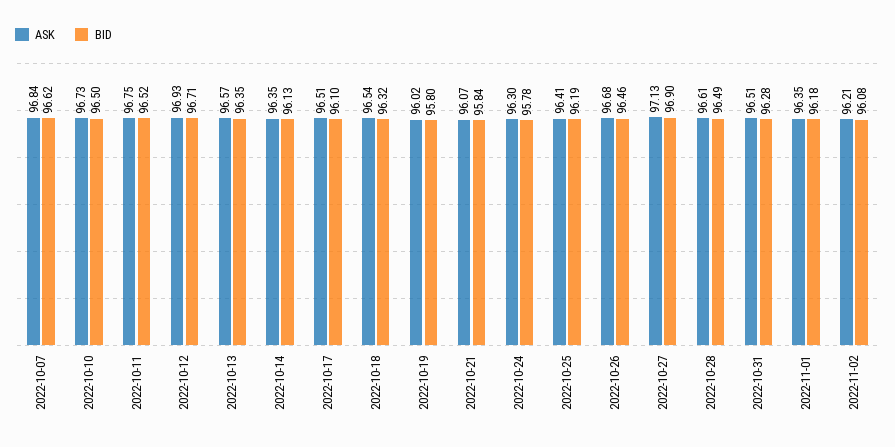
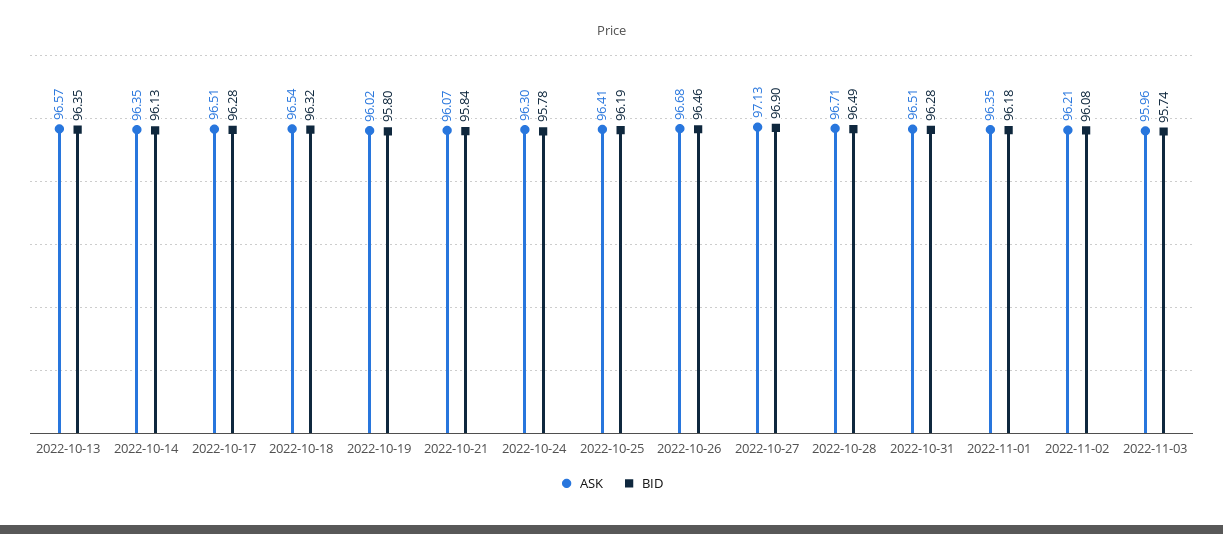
ASK, 2022-10-07: 96.84 -> none
BID, 2022-10-07: 96.62 -> none
ASK, 2022-10-10: 96.73 -> none
BID, 2022-10-10: 96.5 -> none
ASK, 2022-10-11: 96.75 -> none
BID, 2022-10-11: 96.52 -> none
ASK, 2022-10-12: 96.93 -> none
BID, 2022-10-12: 96.71 -> none
BID, 2022-10-17: 96.1 -> 96.28
ASK, 2022-10-28: 96.61 -> 96.71
ASK, 2022-11-03: none -> 95.96
BID, 2022-11-03: none -> 95.74

